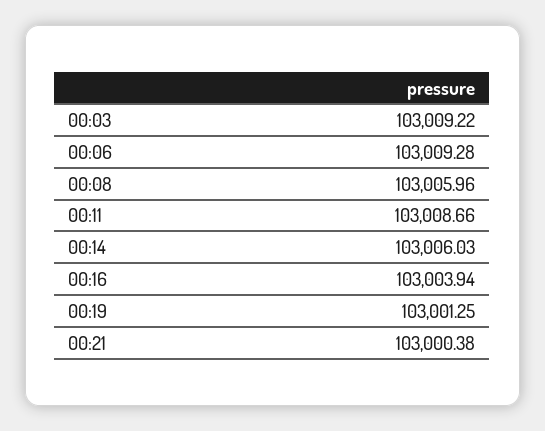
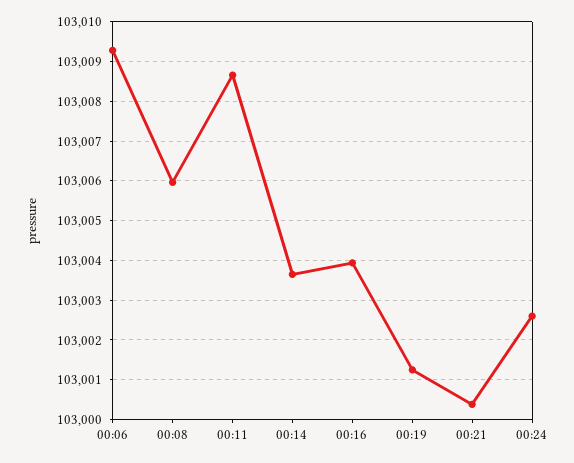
00:03: 103009.22 -> none
00:14: 103006.03 -> 103003.6
00:24: none -> 103002.6

